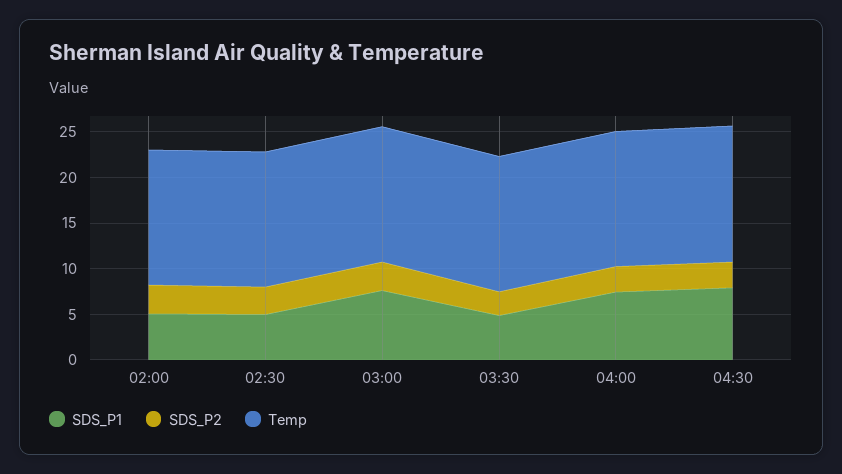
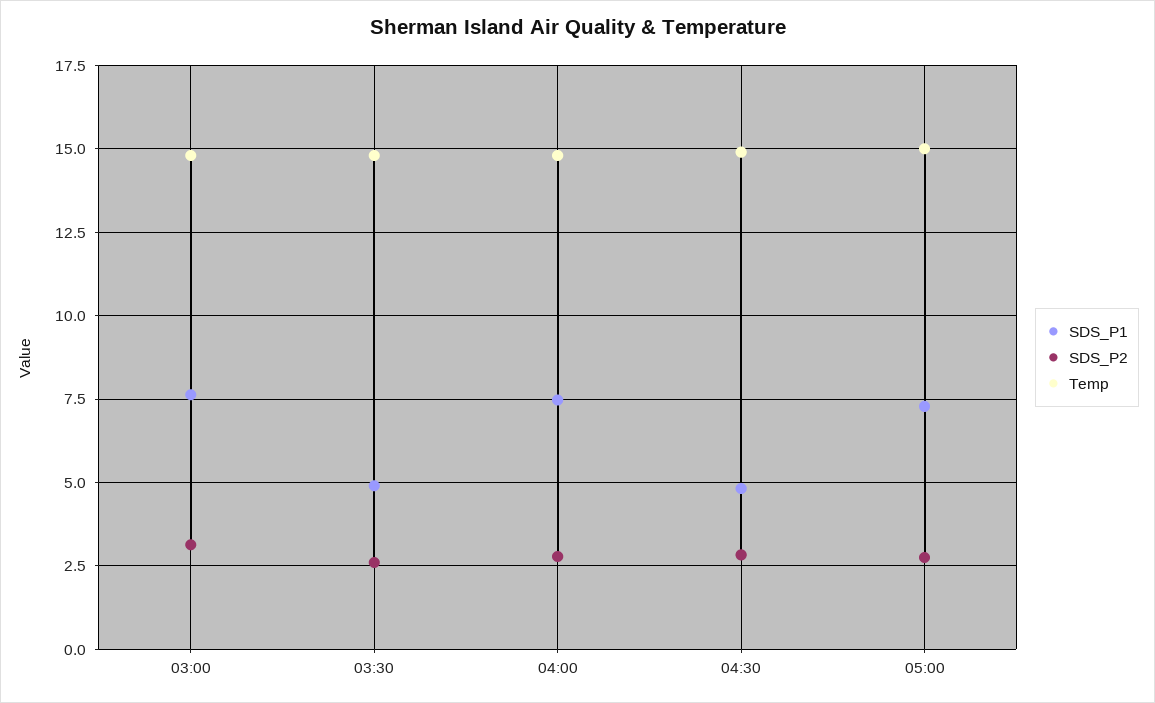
SDS_P1, 02:00: 5 -> none
SDS_P2, 02:00: 3 -> none
Temp, 02:00: 15 -> none
SDS_P1, 02:30: 5 -> none
SDS_P2, 02:30: 3 -> none
Temp, 02:30: 15 -> none
SDS_P1, 04:30: 8 -> 4.75
SDS_P1, 05:00: none -> 7.25
SDS_P2, 05:00: none -> 2.75
Temp, 05:00: none -> 15

